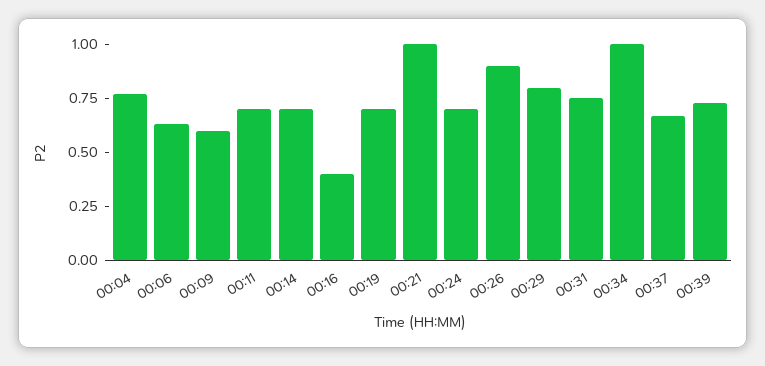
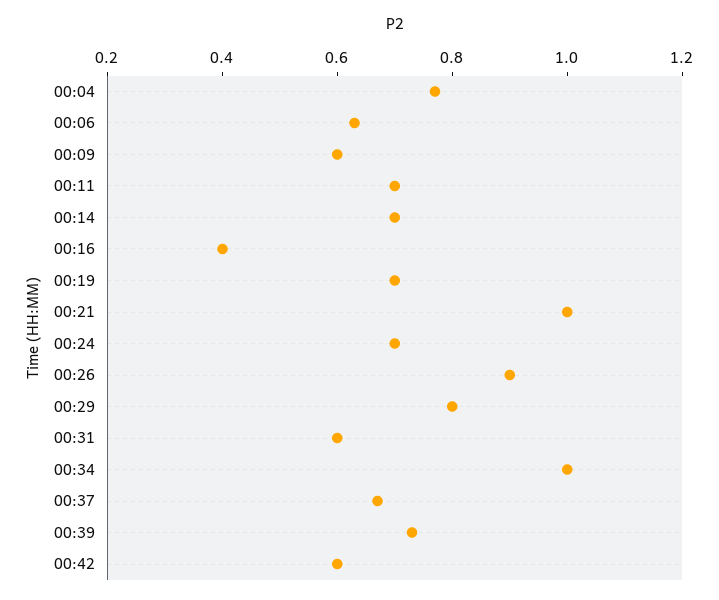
00:31: 0.75 -> 0.6
00:42: none -> 0.6

